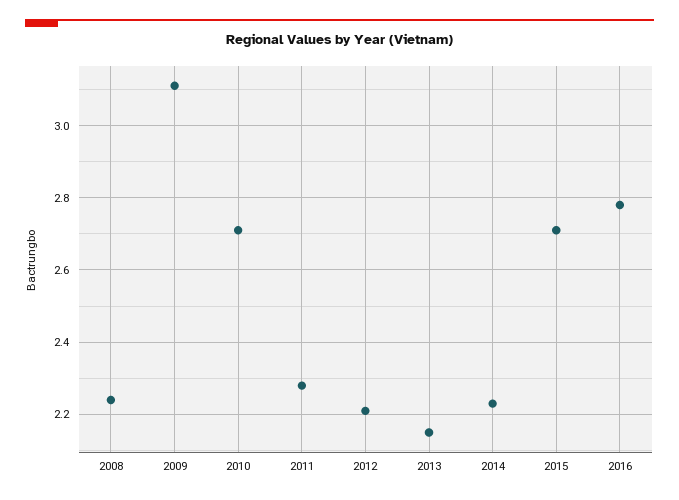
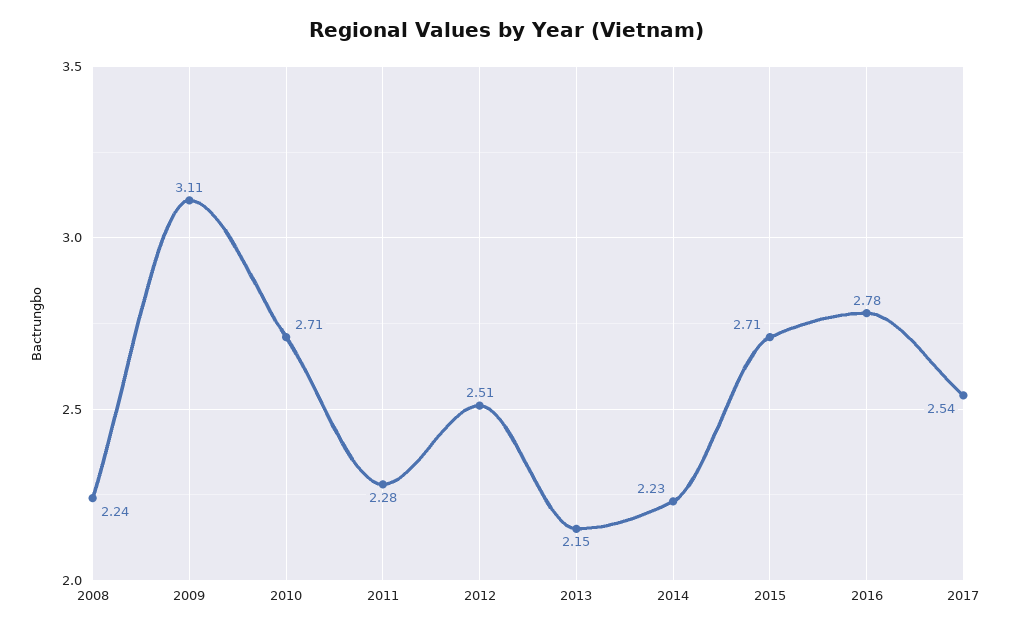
2012: 2.2 -> 2.51
2017: none -> 2.54

